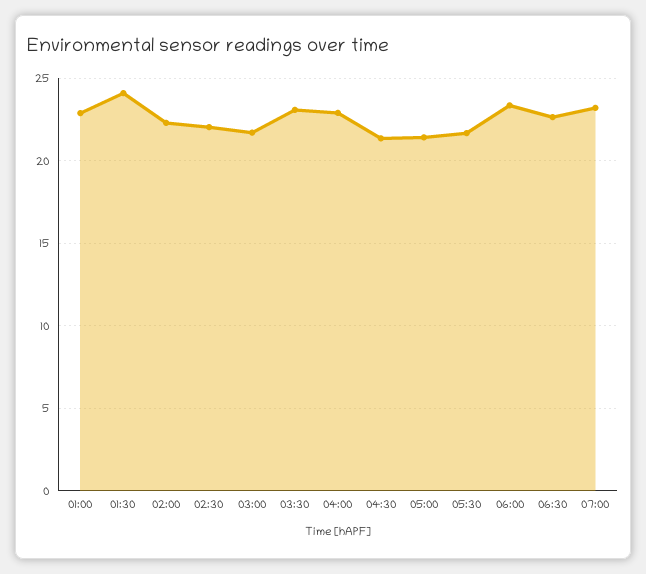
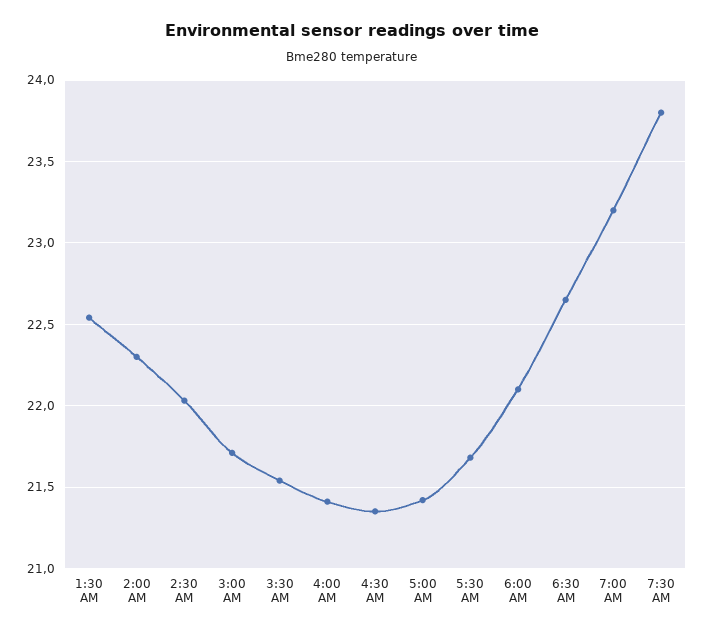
01:00: 23 -> none
01:30: 24 -> 22.55
03:30: 23 -> 21.55
04:00: 23 -> 21.4
06:00: 23.5 -> 22.1
7:30 AM: none -> 23.8

